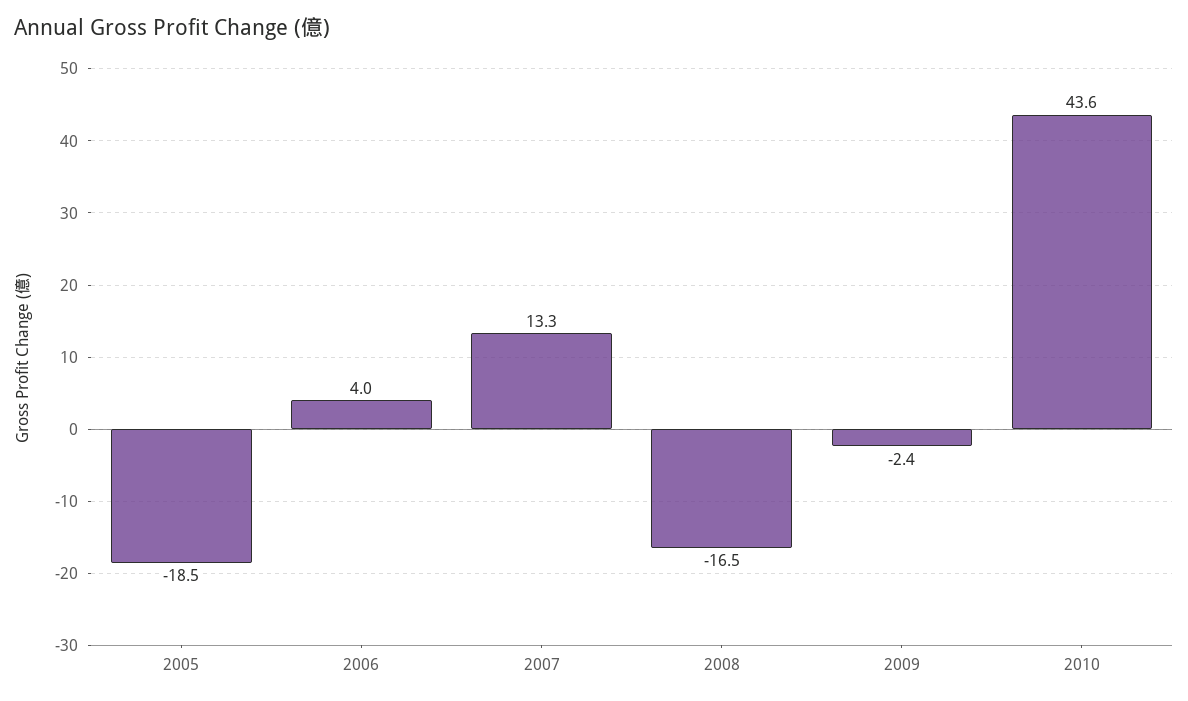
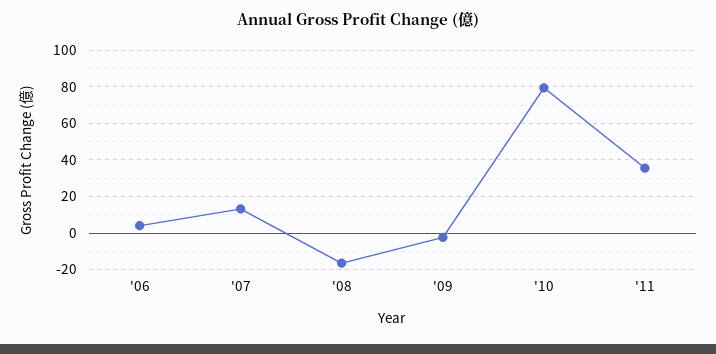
2005: -18.5 -> none
2010: 43.6 -> 80
'11: none -> 35

